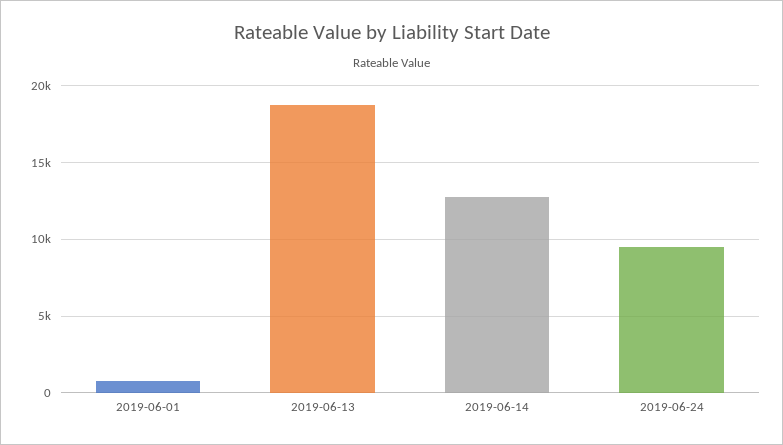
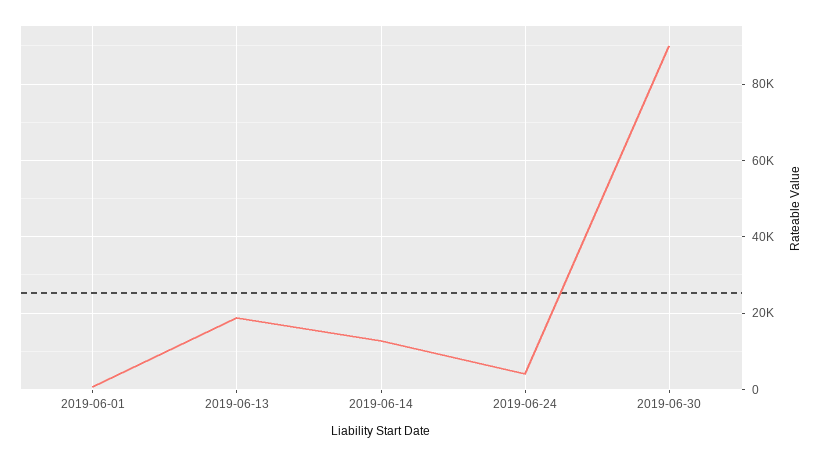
2019-06-24: 9500 -> 4000
2019-06-30: none -> 90000

